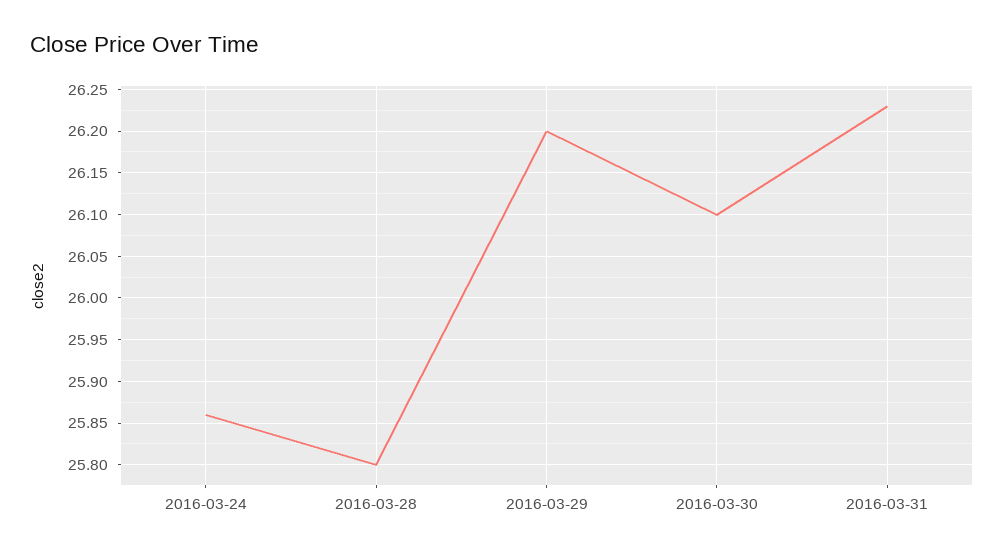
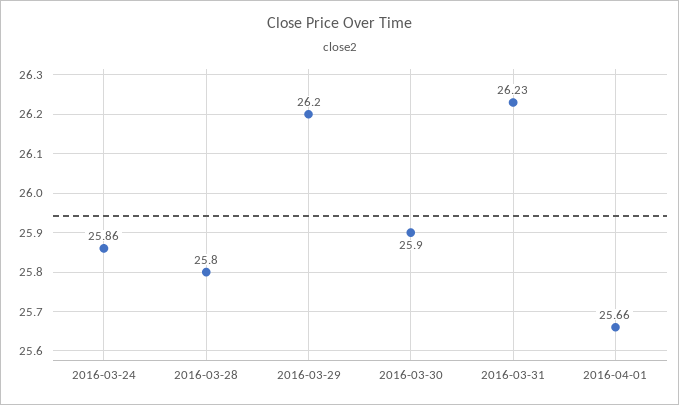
2016-03-30: 26.1 -> 25.9
2016-04-01: none -> 25.66

